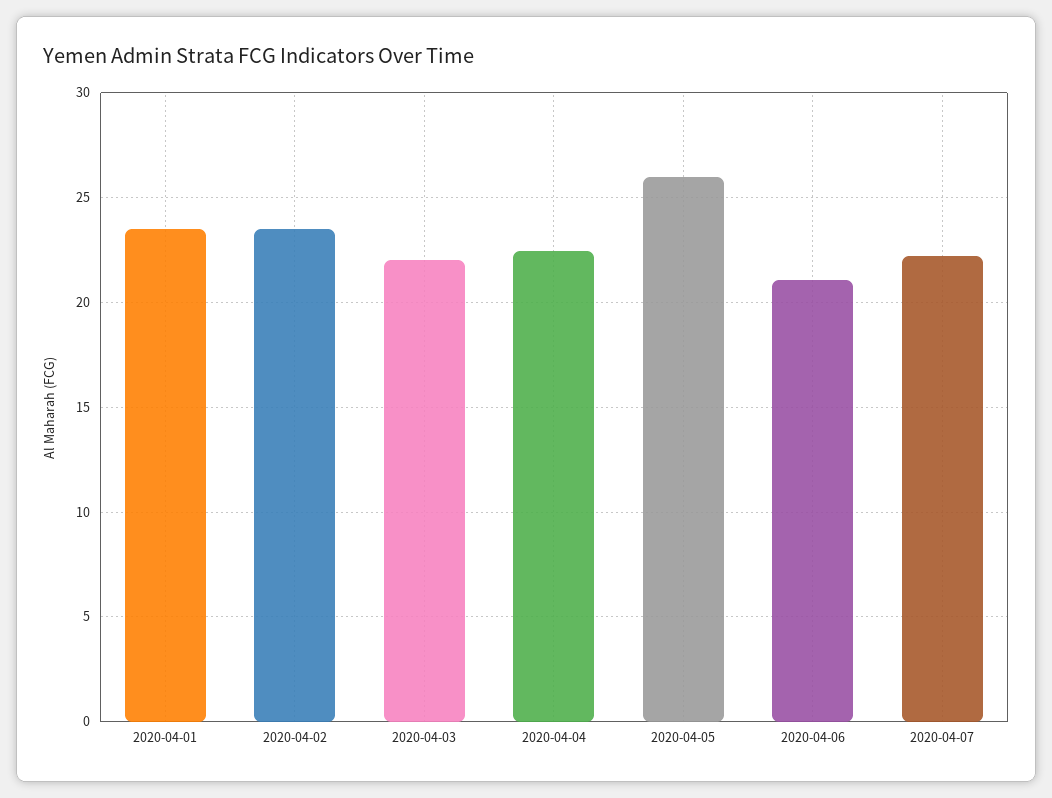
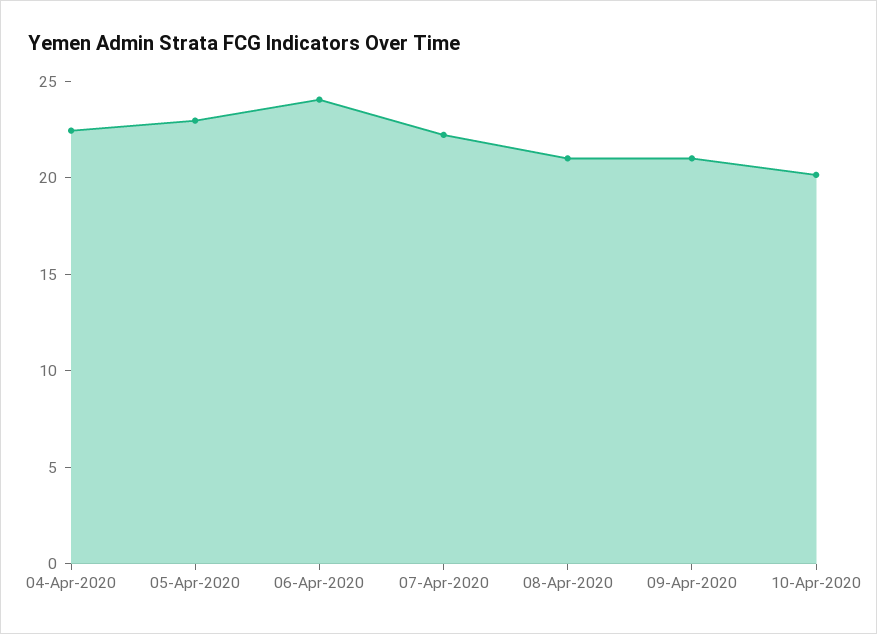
2020-04-01: 23.5 -> none
2020-04-02: 23.5 -> none
2020-04-03: 22 -> none
2020-04-05: 26 -> 23
2020-04-06: 21 -> 24
08-Apr-2020: none -> 21
09-Apr-2020: none -> 21
10-Apr-2020: none -> 20

